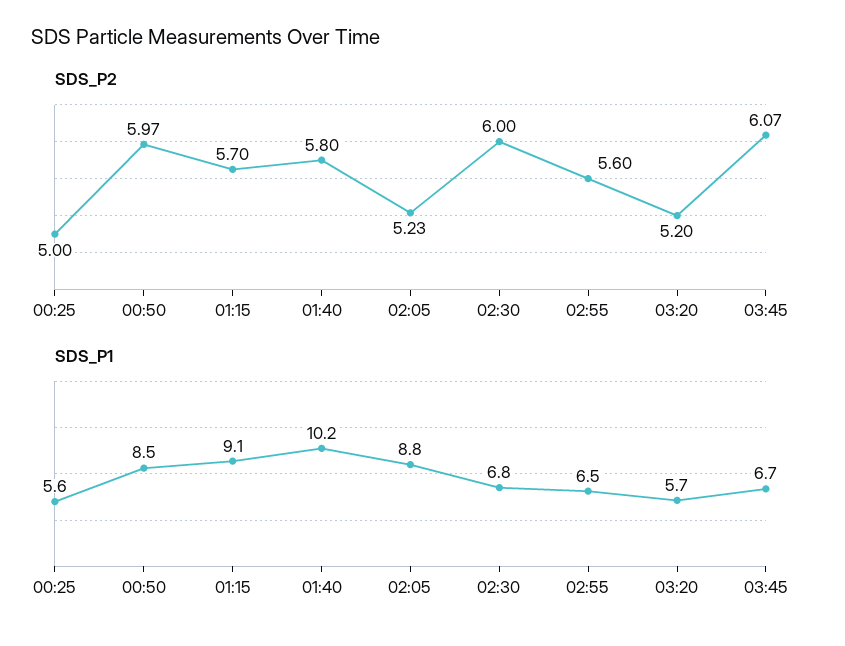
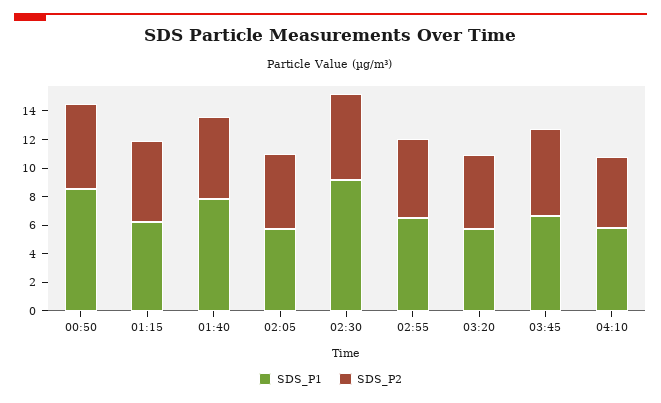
SDS_P2, 00:25: 5 -> none
SDS_P1, 00:25: 5.6 -> none
SDS_P1, 01:15: 9.1 -> 6
SDS_P1, 01:40: 10.2 -> 8
SDS_P1, 02:05: 8.8 -> 6
SDS_P1, 02:30: 6.8 -> 9
SDS_P1, 04:10: none -> 6
SDS_P2, 04:10: none -> 5

